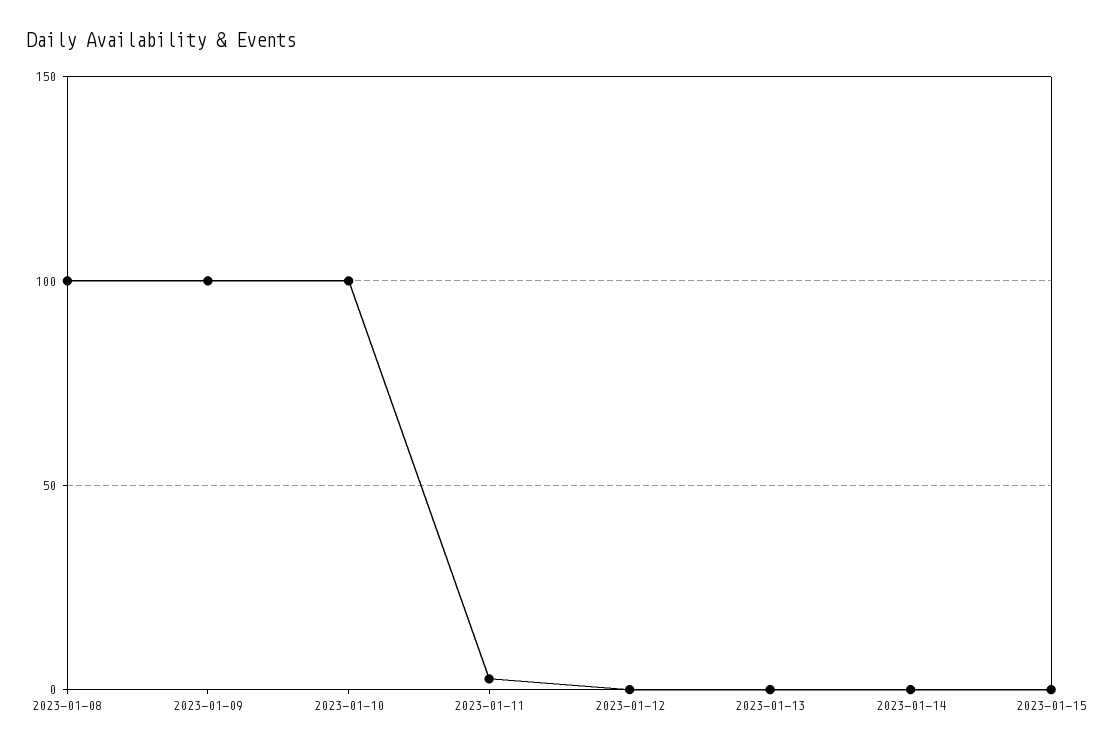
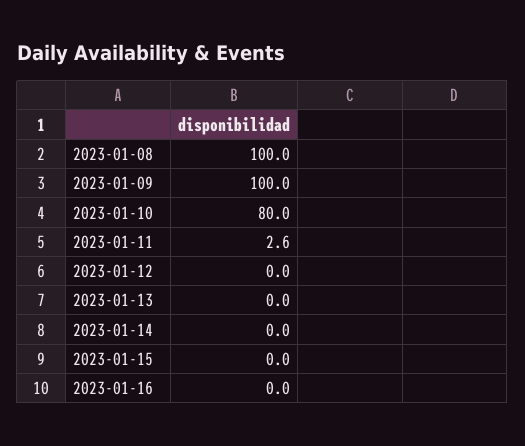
2023-01-10: 100 -> 80
2023-01-16: none -> 0

